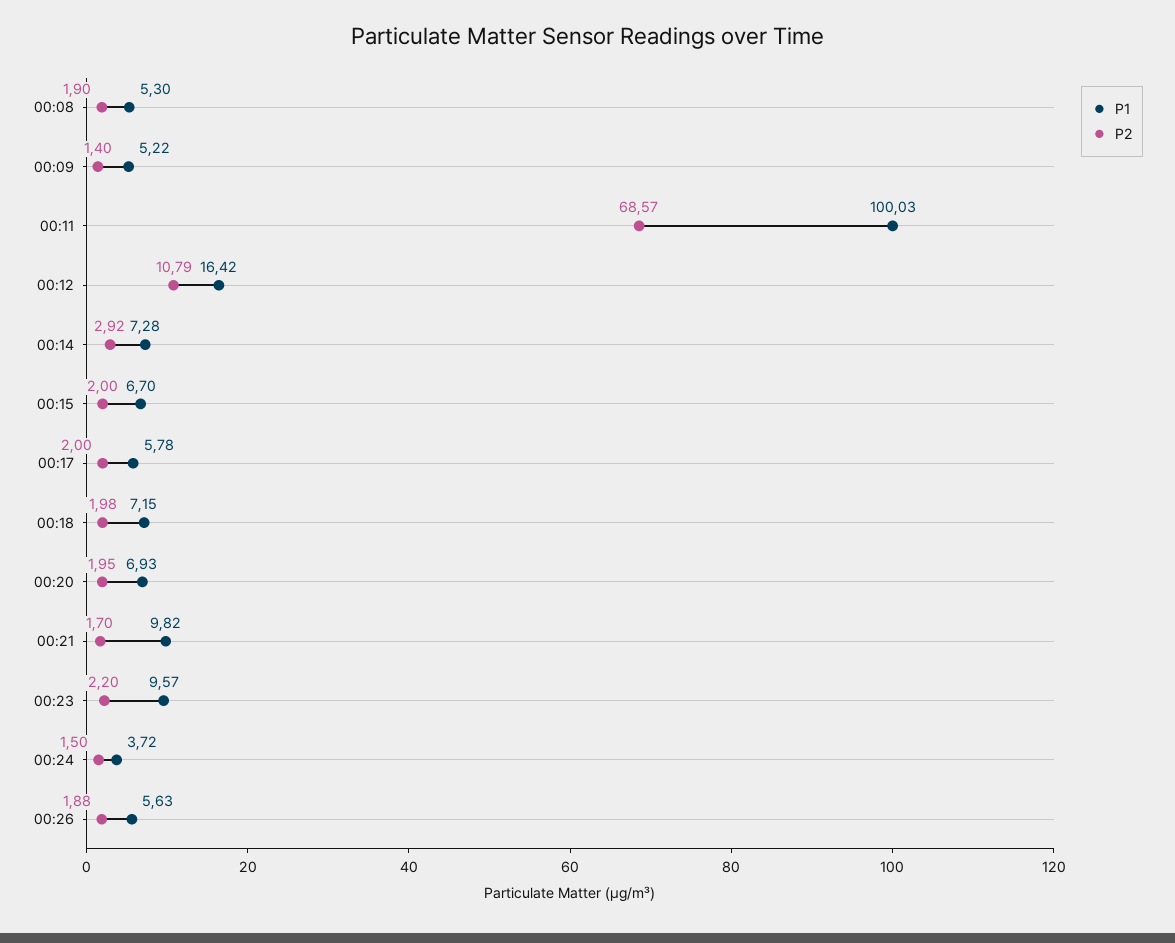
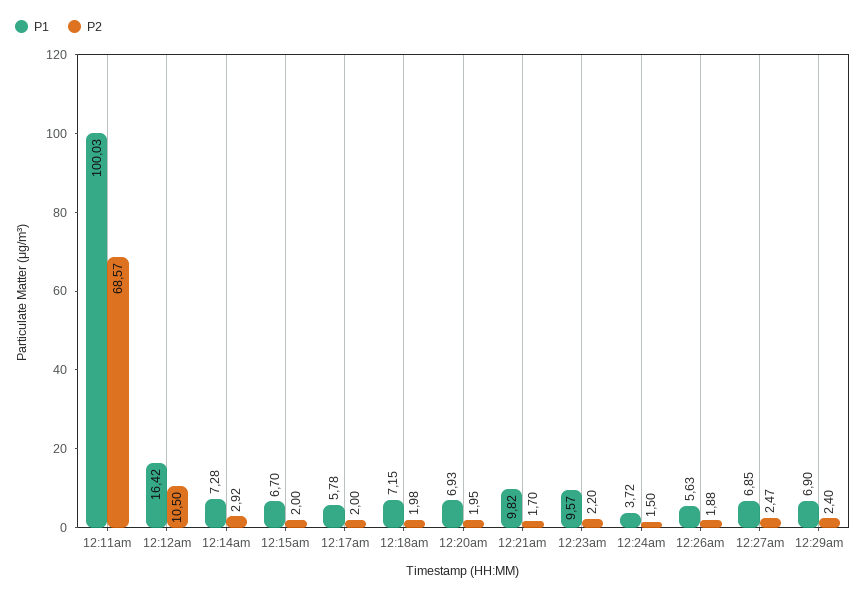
P1, 00:08: 5.3 -> none
P2, 00:08: 1.9 -> none
P1, 00:09: 5.22 -> none
P2, 00:09: 1.4 -> none
P2, 00:12: 10.79 -> 10.5
P1, 12:27am: none -> 6.85
P2, 12:27am: none -> 2.47
P1, 12:29am: none -> 6.9
P2, 12:29am: none -> 2.4

